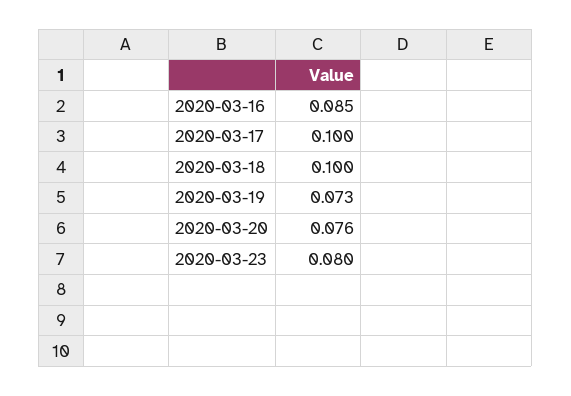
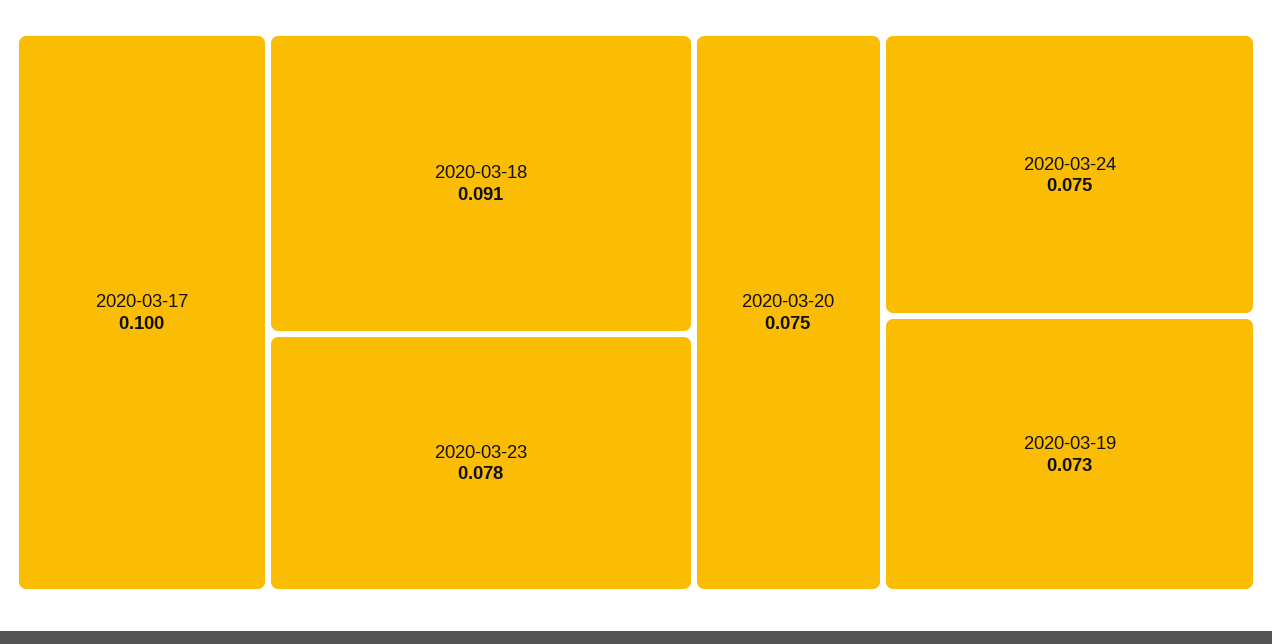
2020-03-16: 0.085 -> none
2020-03-18: 0.1 -> 0.091
2020-03-20: 0.076 -> 0.075
2020-03-23: 0.08 -> 0.078
2020-03-24: none -> 0.075

